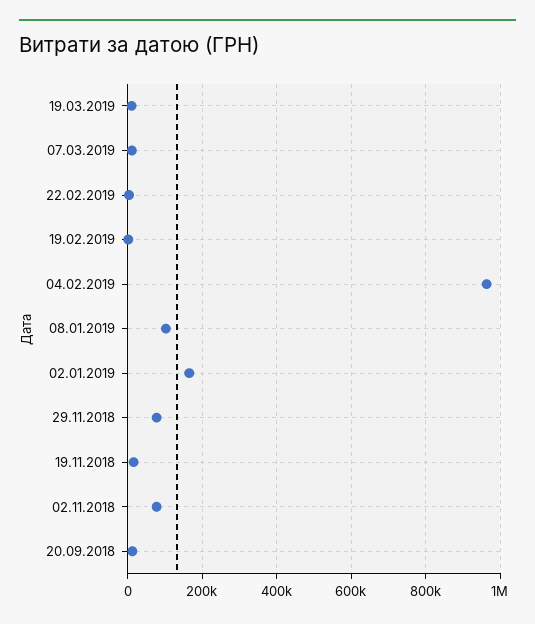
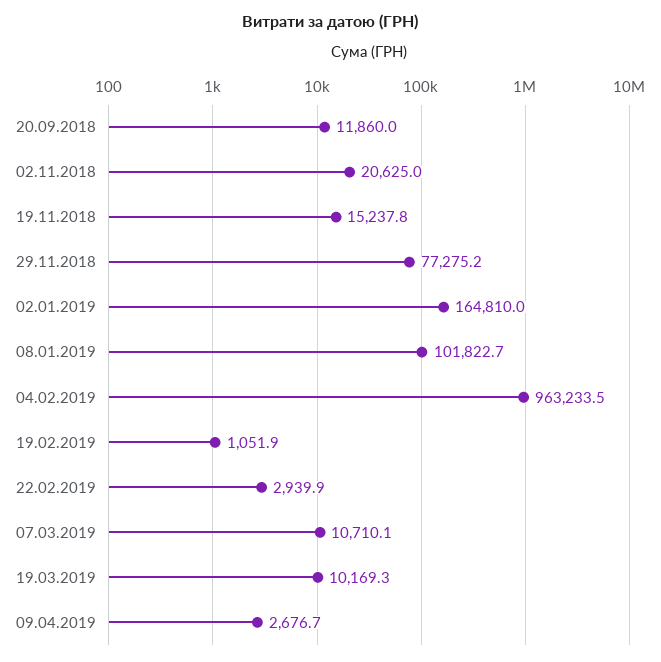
02.11.2018: 80000 -> 20625
09.04.2019: none -> 2676.7

